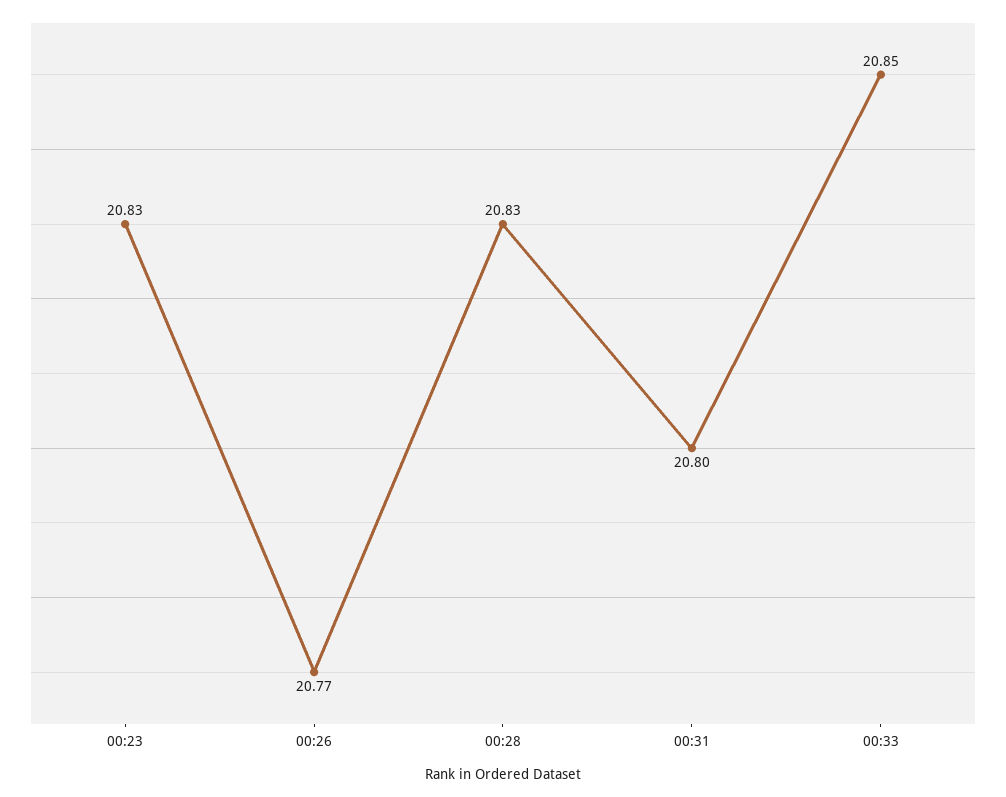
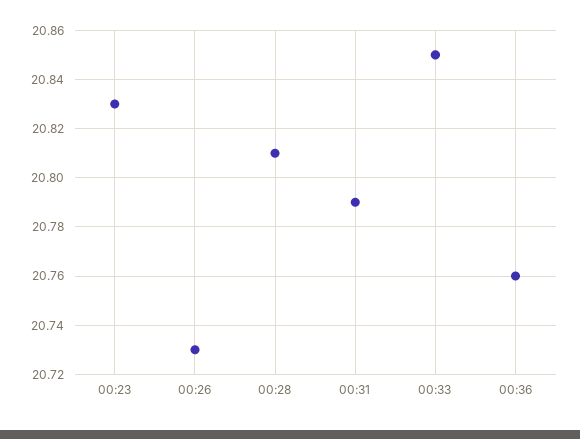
00:26: 20.77 -> 20.73
00:28: 20.83 -> 20.81
00:31: 20.8 -> 20.79
00:36: none -> 20.76

